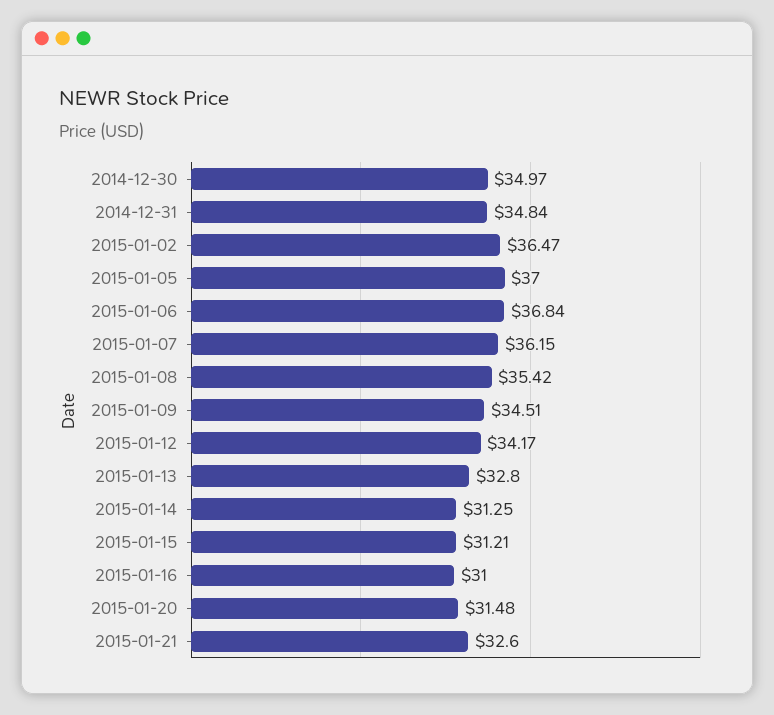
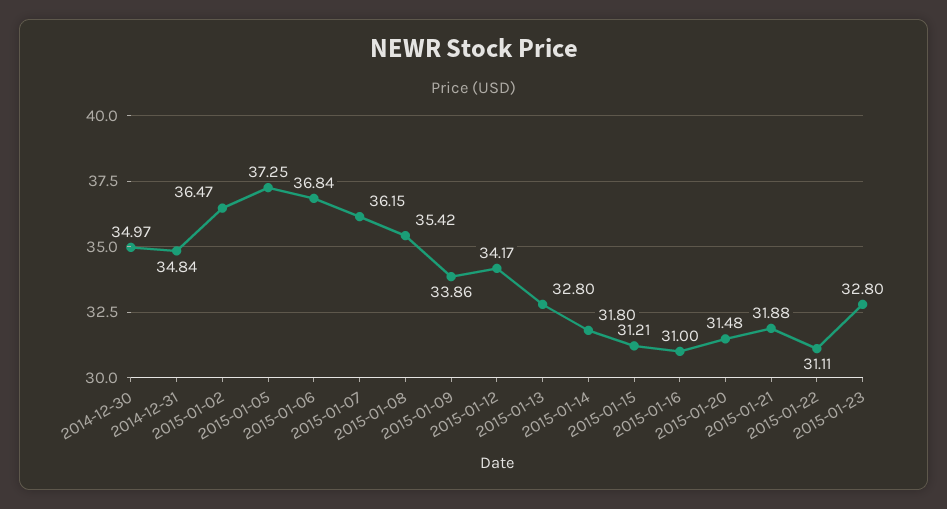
2015-01-05: 37 -> 37.25
2015-01-09: 34.51 -> 33.86
2015-01-14: 31.25 -> 31.8
2015-01-21: 32.6 -> 31.88
2015-01-22: none -> 31.11
2015-01-23: none -> 32.8

